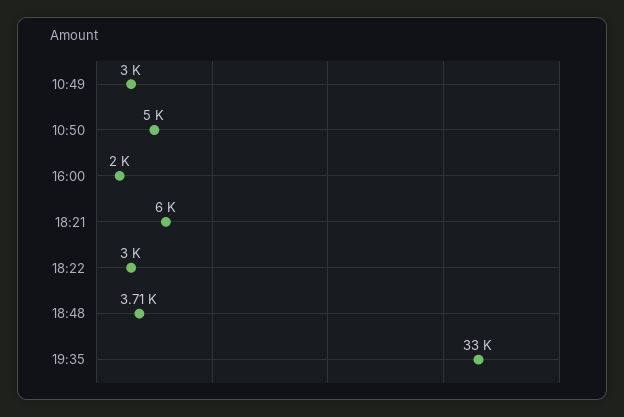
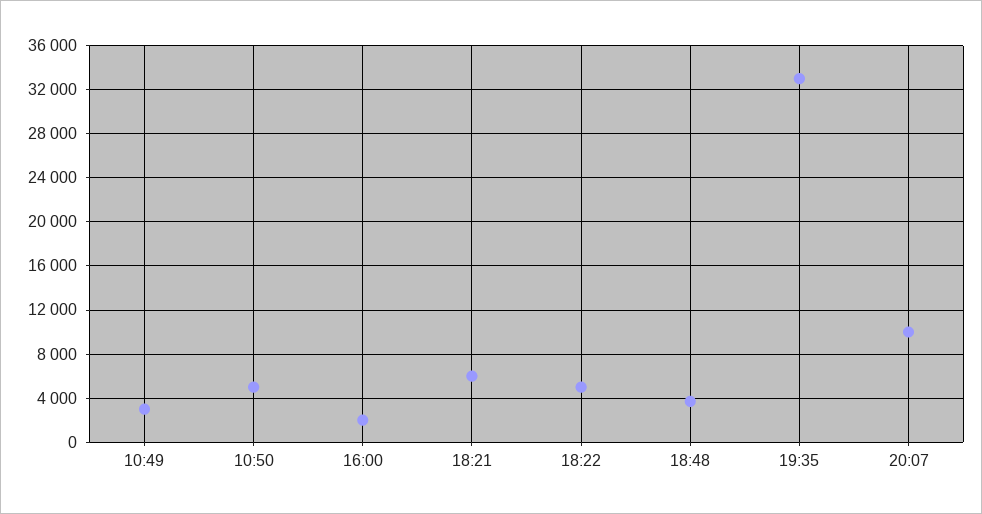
18:22: 3000 -> 5000
20:07: none -> 10000

